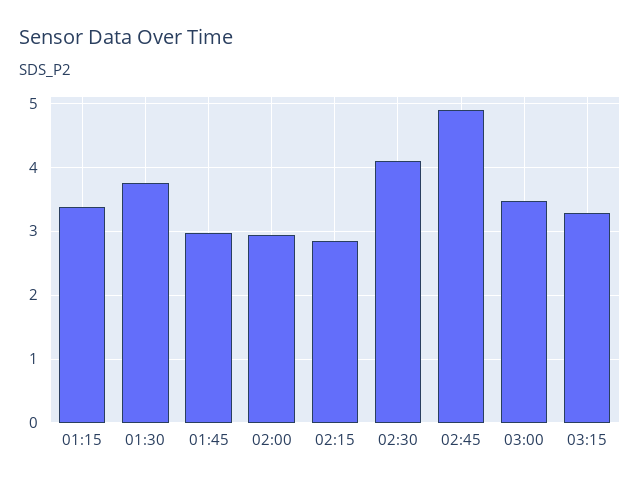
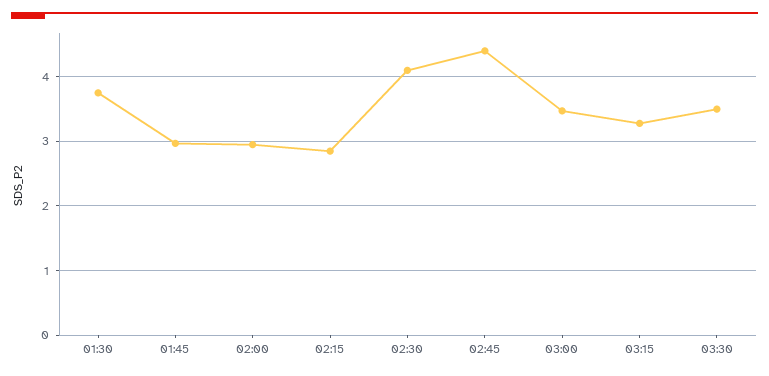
01:15: 3.4 -> none
02:45: 4.9 -> 4.4
03:30: none -> 3.5

